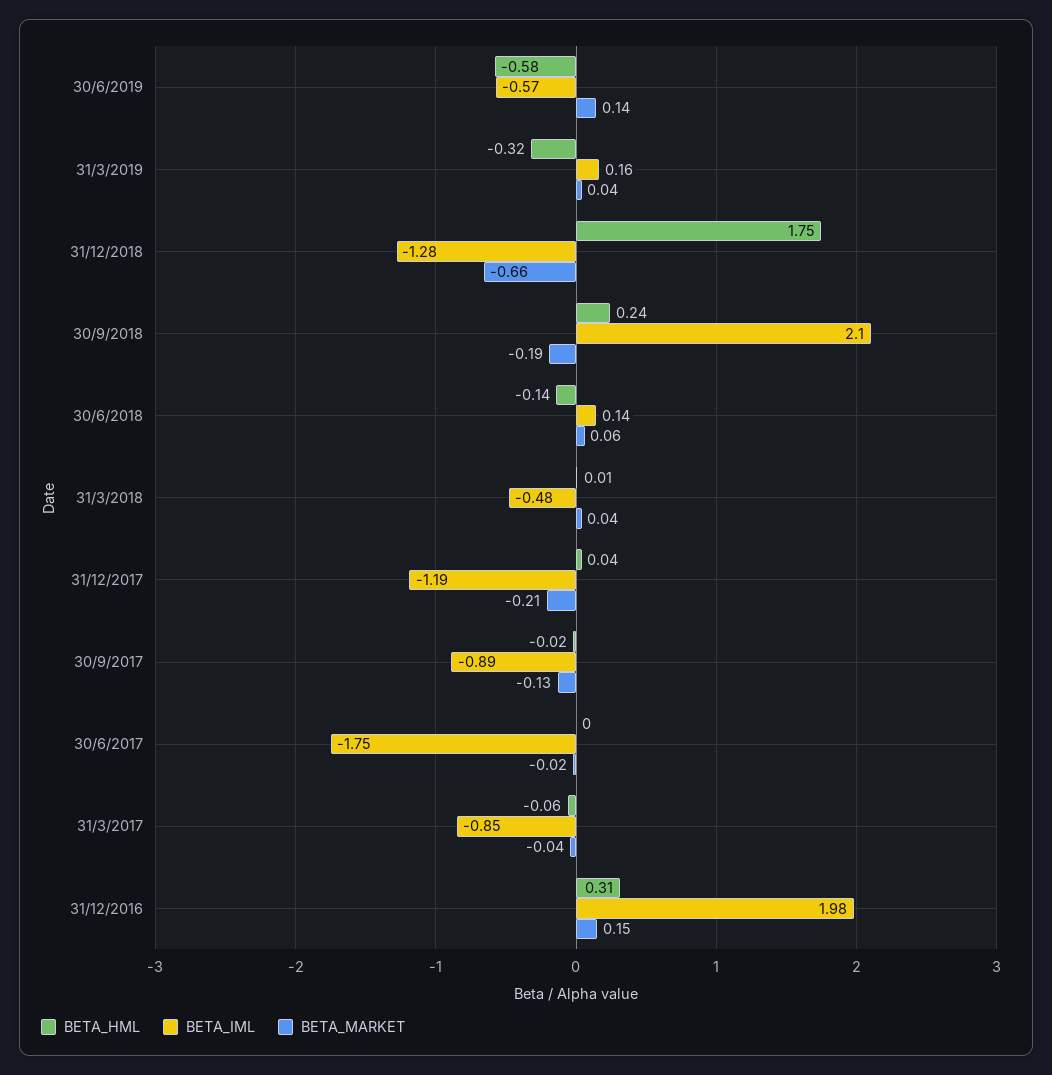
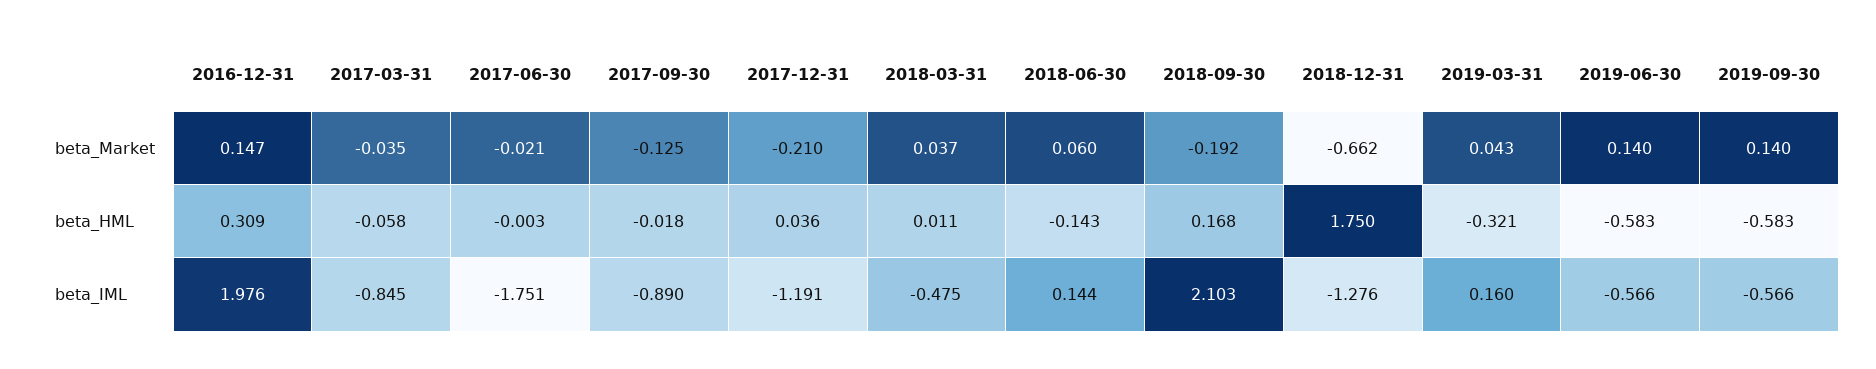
BETA_HML, 30/9/2018: 0.24 -> 0.168
BETA_MARKET, 2019-09-30: none -> 0.14
BETA_HML, 2019-09-30: none -> -0.583
BETA_IML, 2019-09-30: none -> -0.566

